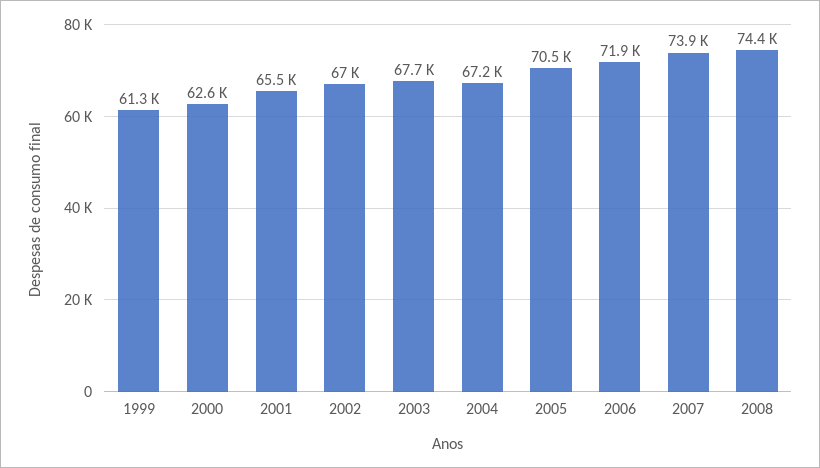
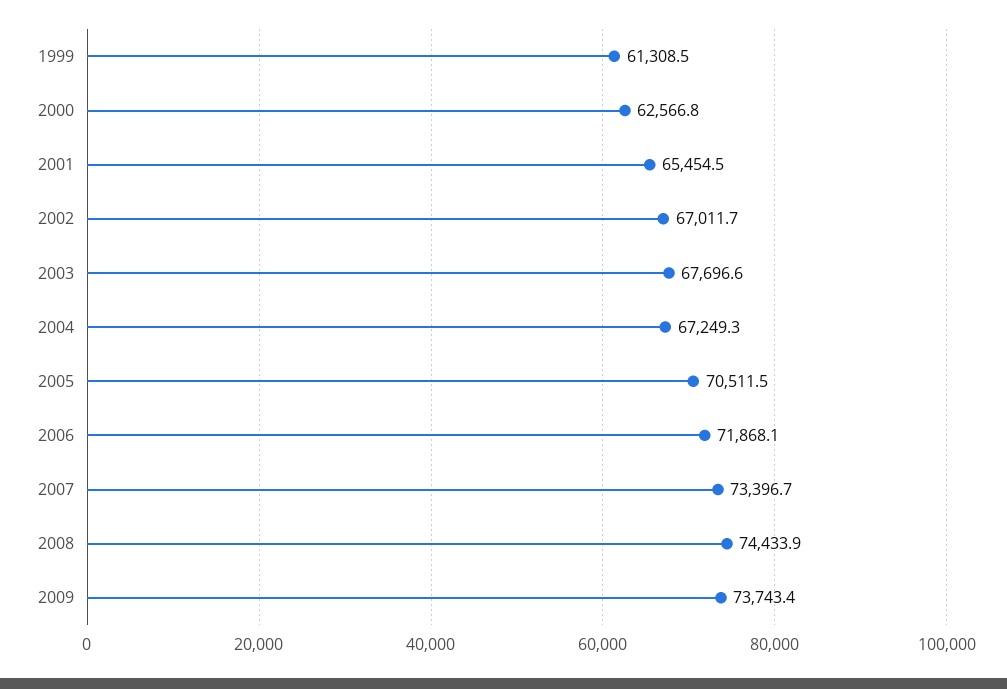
2007: 73900 -> 73396.7
2009: none -> 73743.4

